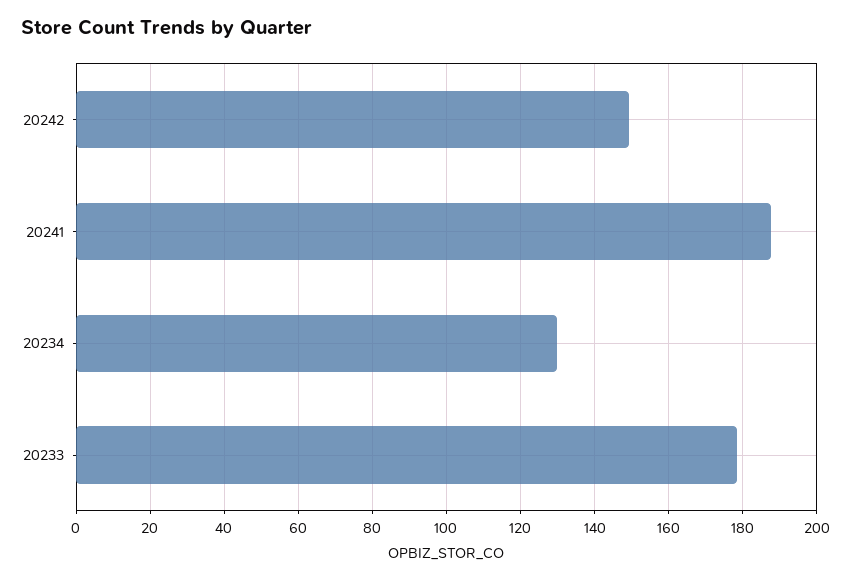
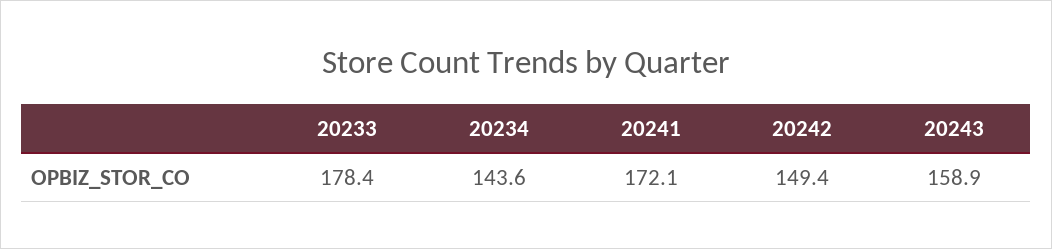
20241: 188 -> 172.1
20234: 130 -> 143.6
20243: none -> 158.9

